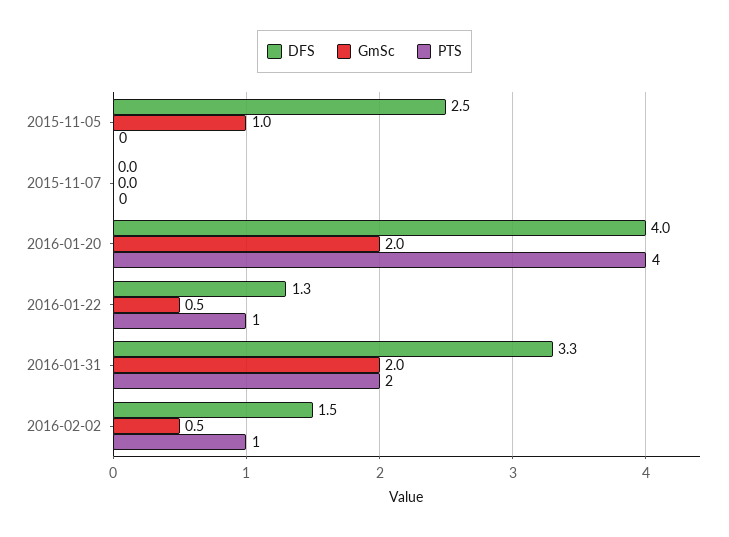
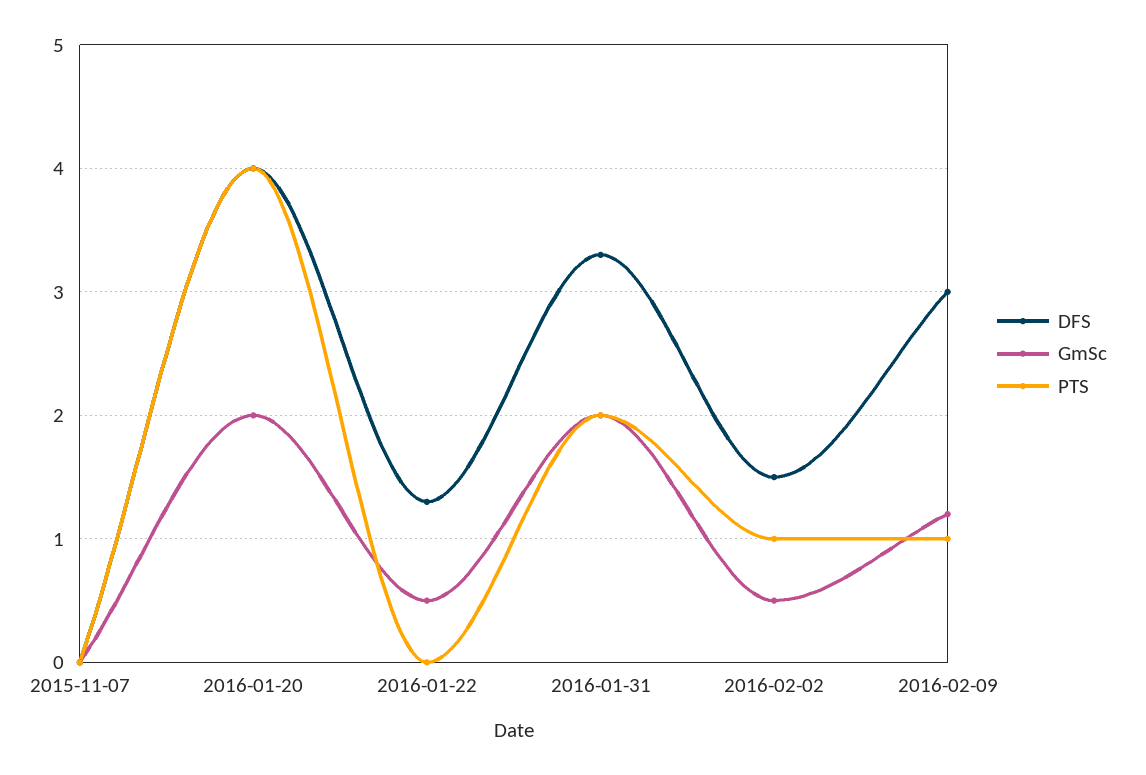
DFS, 2015-11-05: 2.5 -> none
GmSc, 2015-11-05: 1 -> none
PTS, 2015-11-05: 0 -> none
PTS, 2016-01-22: 1 -> 0
DFS, 2016-02-09: none -> 3
GmSc, 2016-02-09: none -> 1.2
PTS, 2016-02-09: none -> 1

